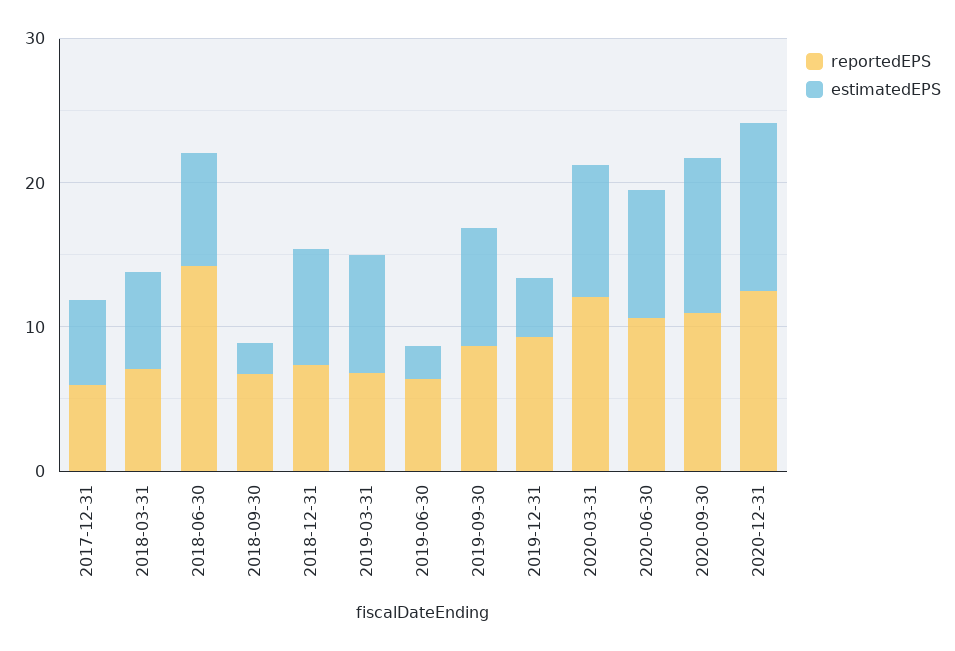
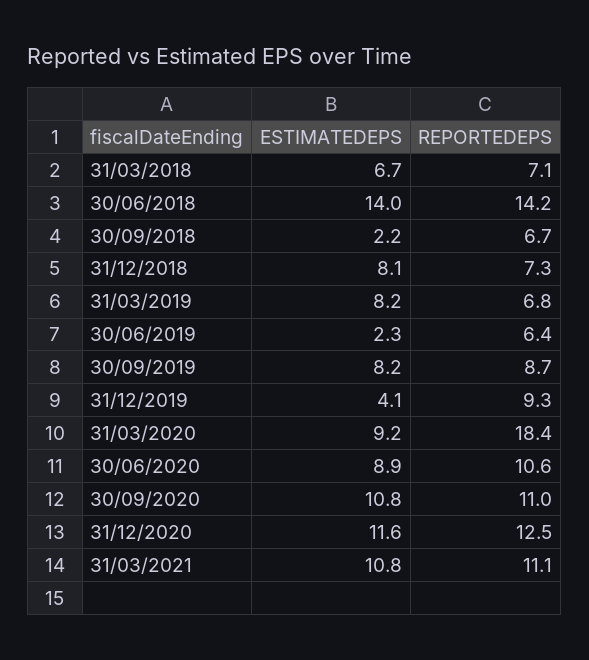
reportedEPS, 2017-12-31: 6 -> none
estimatedEPS, 2017-12-31: 6 -> none
estimatedEPS, 2018-06-30: 8 -> 14
reportedEPS, 2020-03-31: 12 -> 18.4
estimatedEPS, 31/03/2021: none -> 10.8
reportedEPS, 31/03/2021: none -> 11.1

